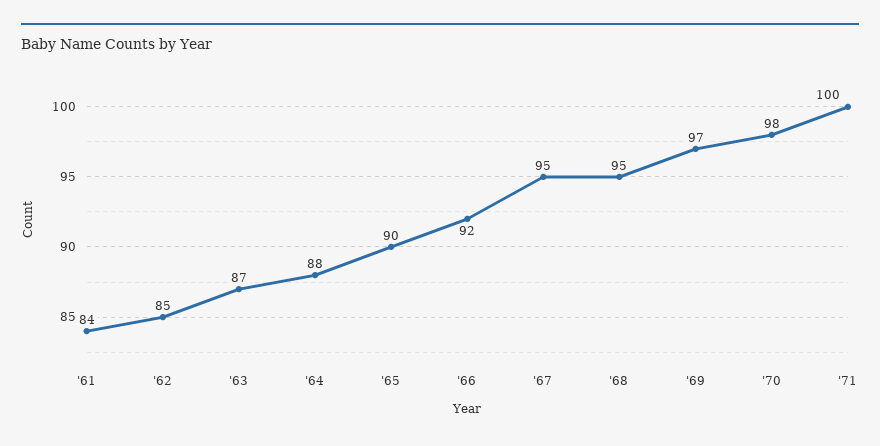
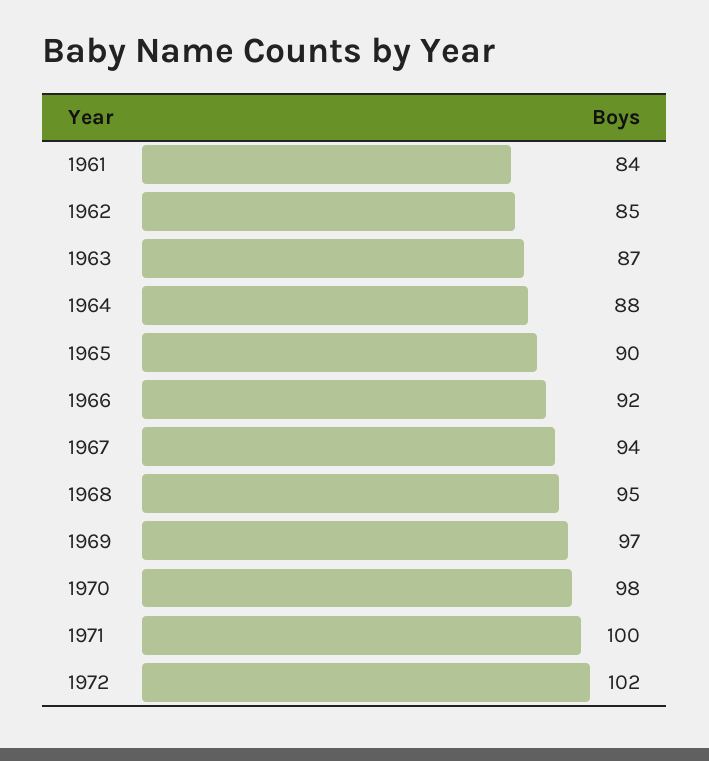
'67: 95 -> 94
1972: none -> 102

